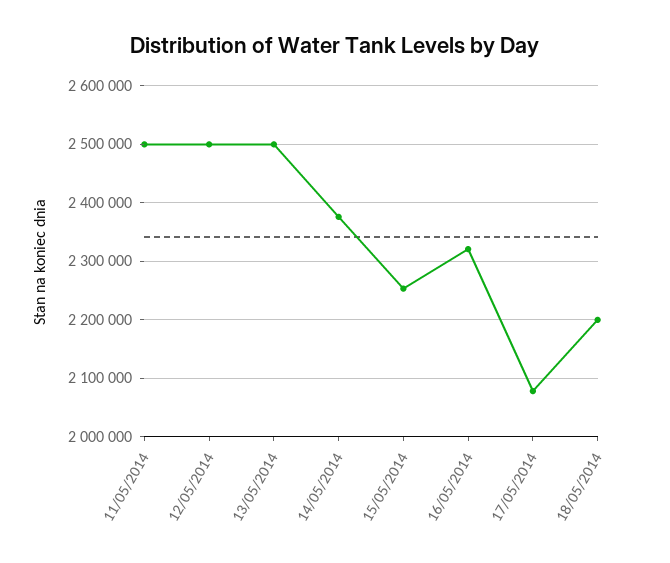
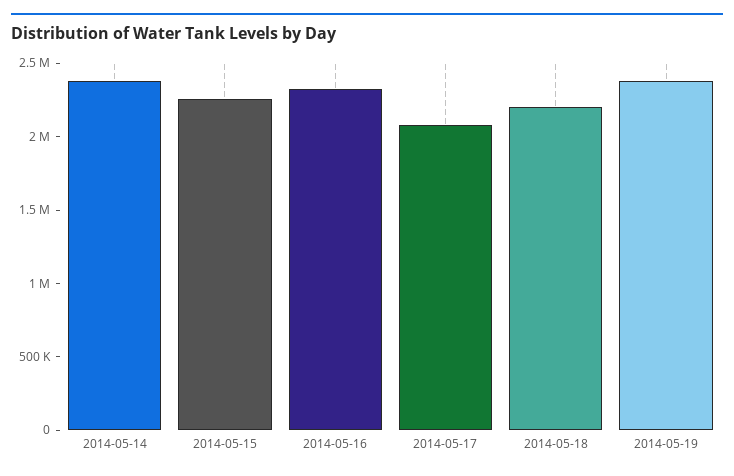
11/05/2014: 2500000 -> none
12/05/2014: 2500000 -> none
13/05/2014: 2500000 -> none
2014-05-19: none -> 2400000

